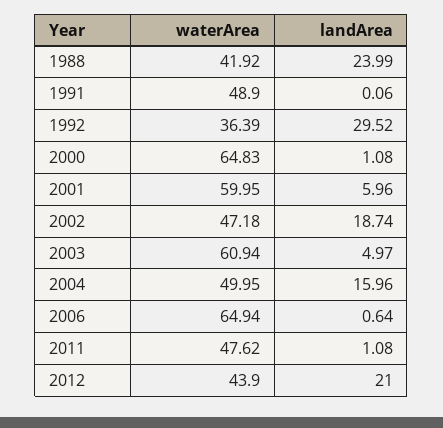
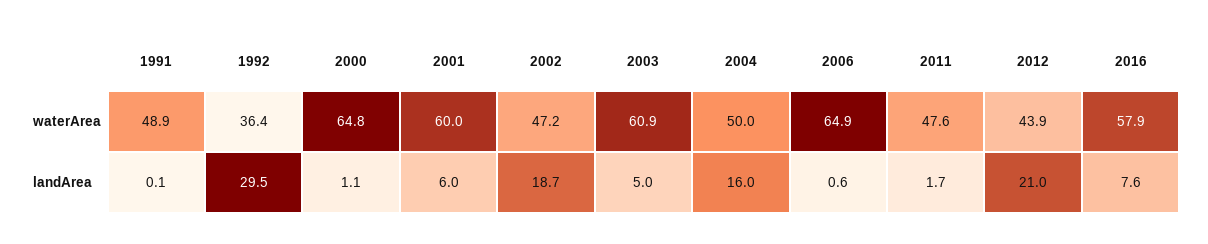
waterArea, 1988: 41.92 -> none
landArea, 1988: 23.99 -> none
landArea, 2011: 1.08 -> 1.7
waterArea, 2016: none -> 57.9
landArea, 2016: none -> 7.6

